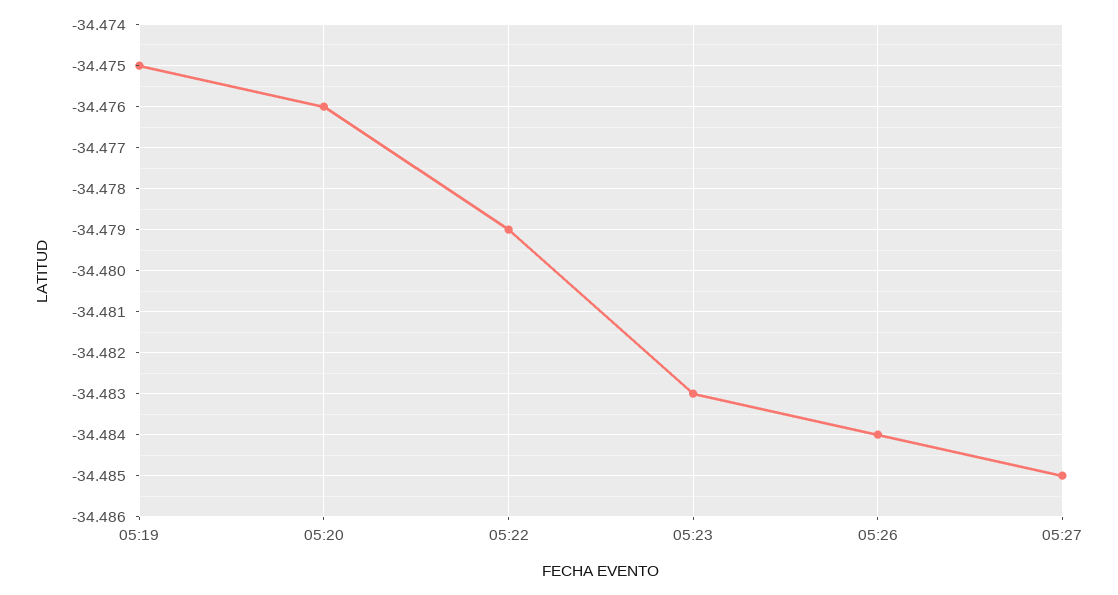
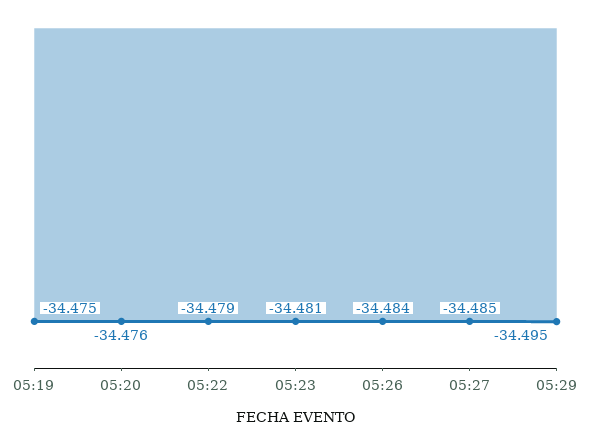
05:23: -34.483 -> -34.481
05:29: none -> -34.495

